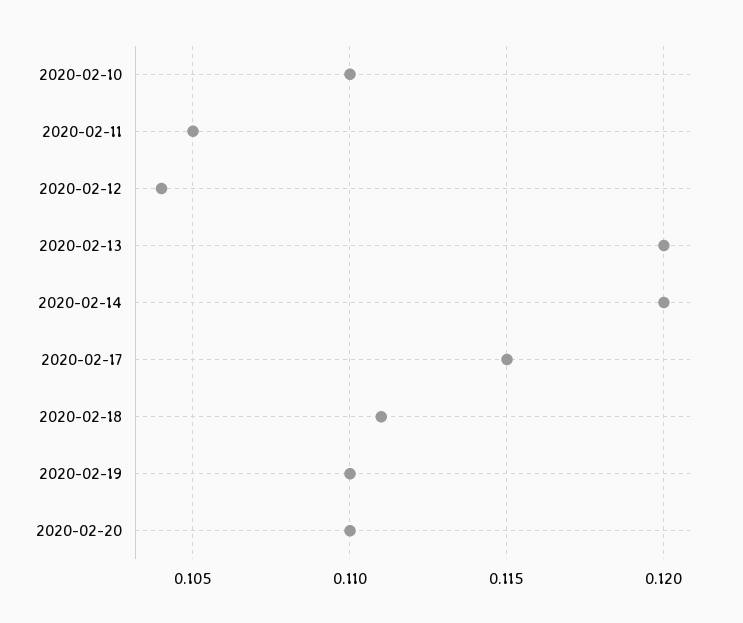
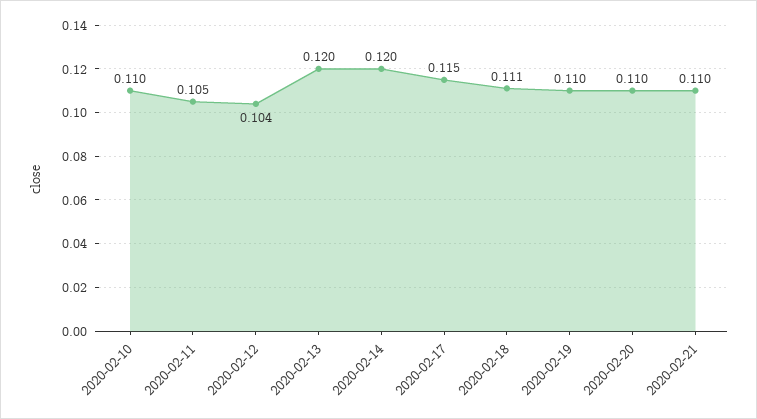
2020-02-21: none -> 0.11

